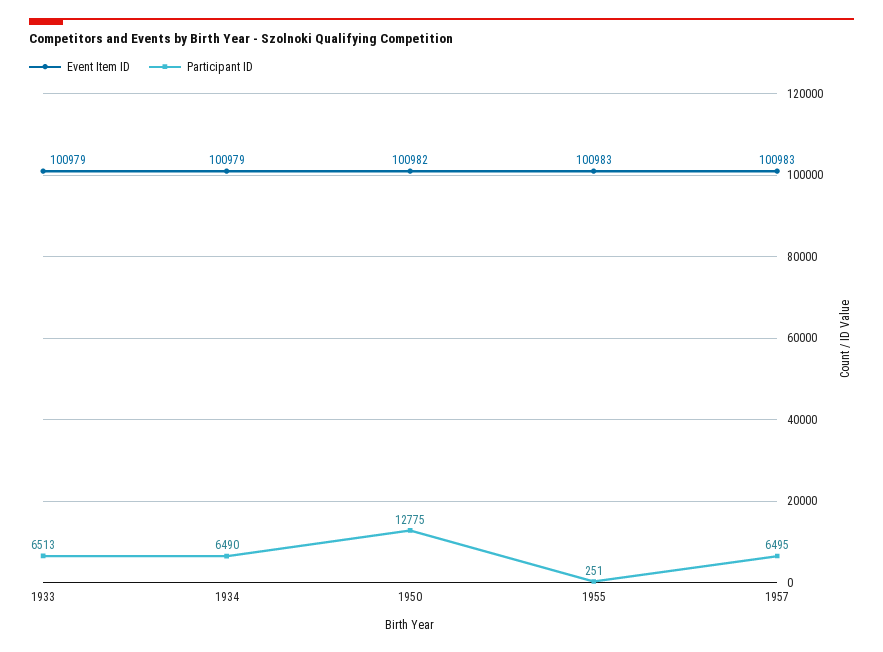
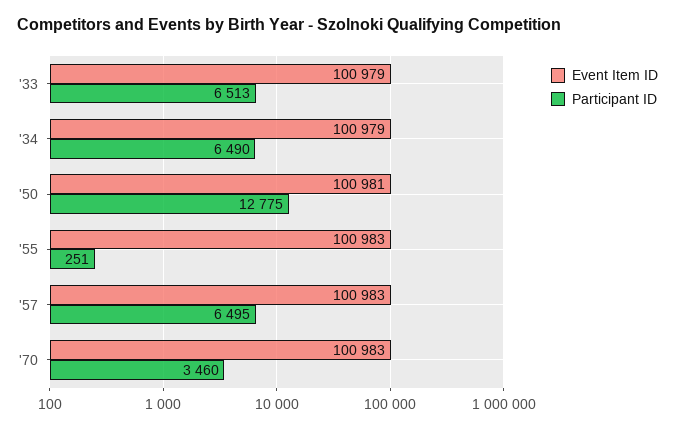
Event Item ID, 1950: 100982 -> 100981
Event Item ID, '70: none -> 100983
Participant ID, '70: none -> 3460

